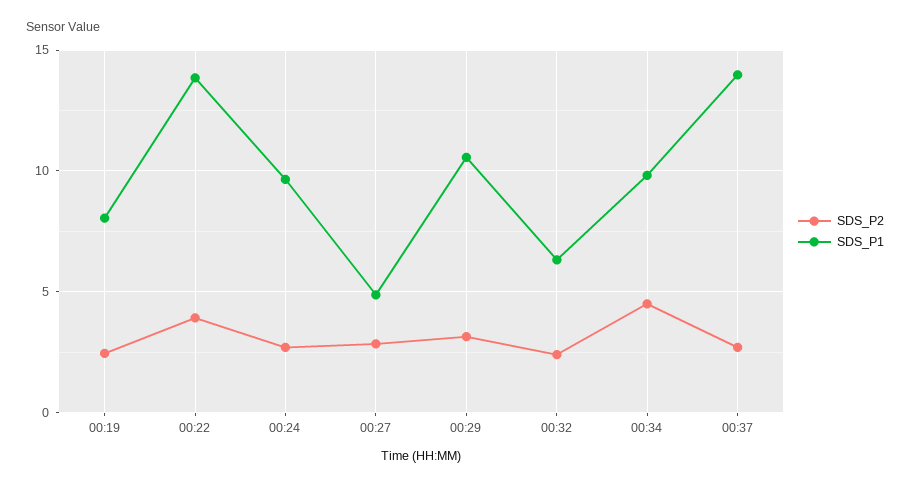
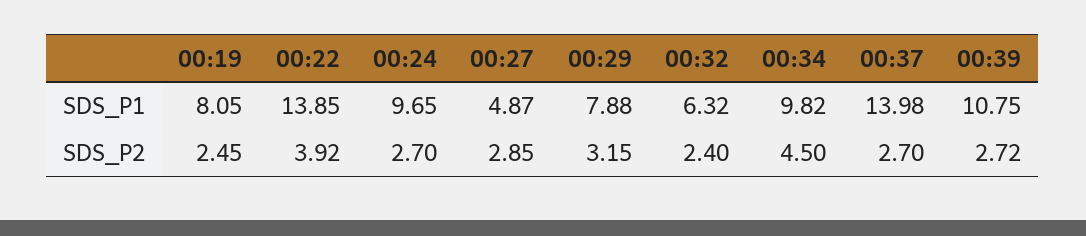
SDS_P1, 00:29: 10.5 -> 7.88
SDS_P1, 00:39: none -> 10.75
SDS_P2, 00:39: none -> 2.72

